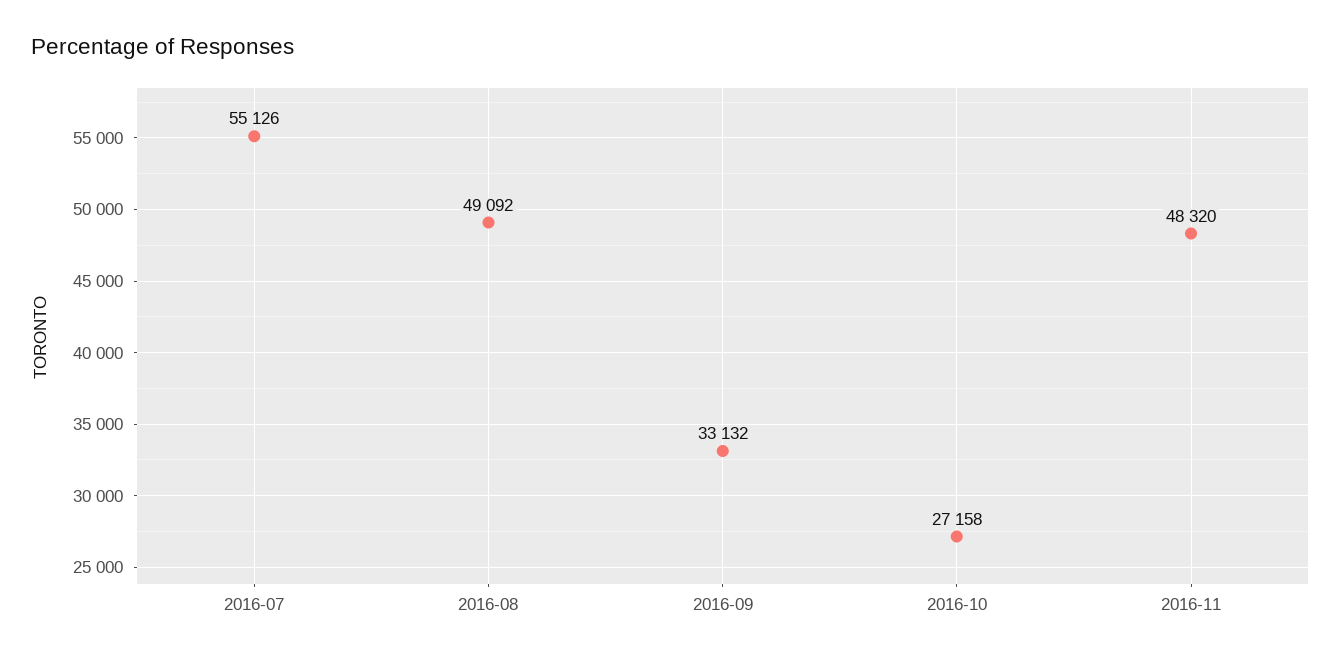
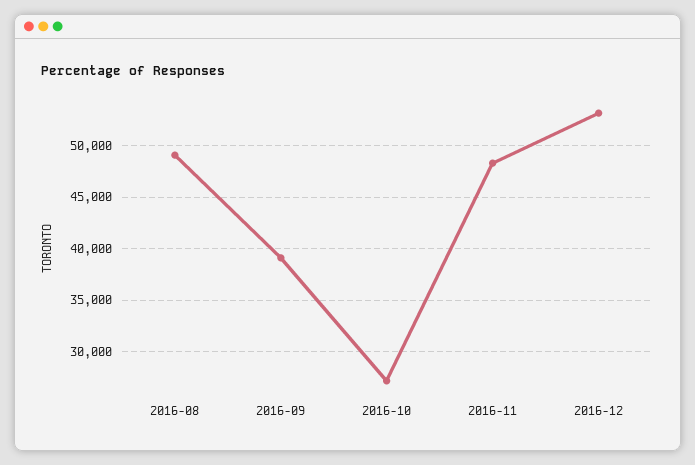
2016-07: 55126 -> none
2016-09: 33132 -> 39000
2016-12: none -> 53000

